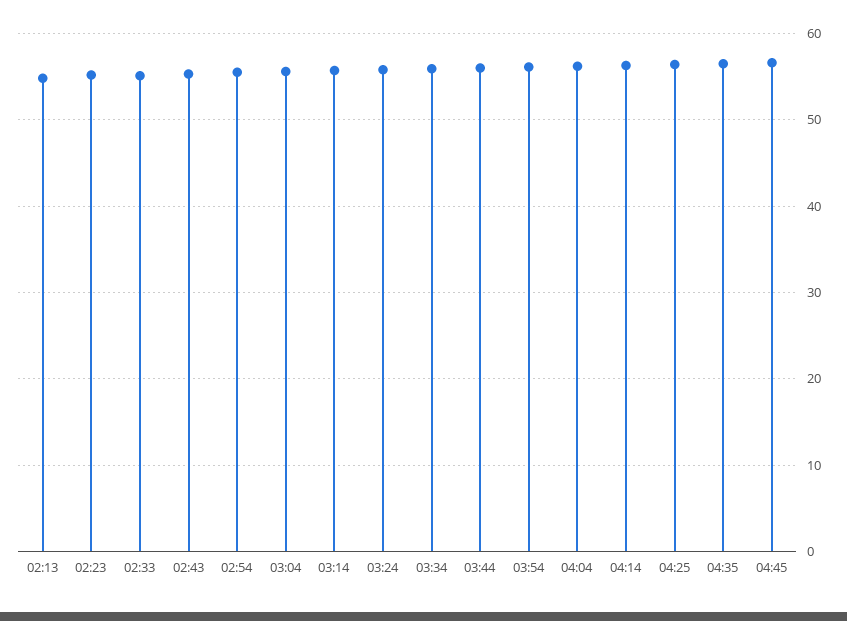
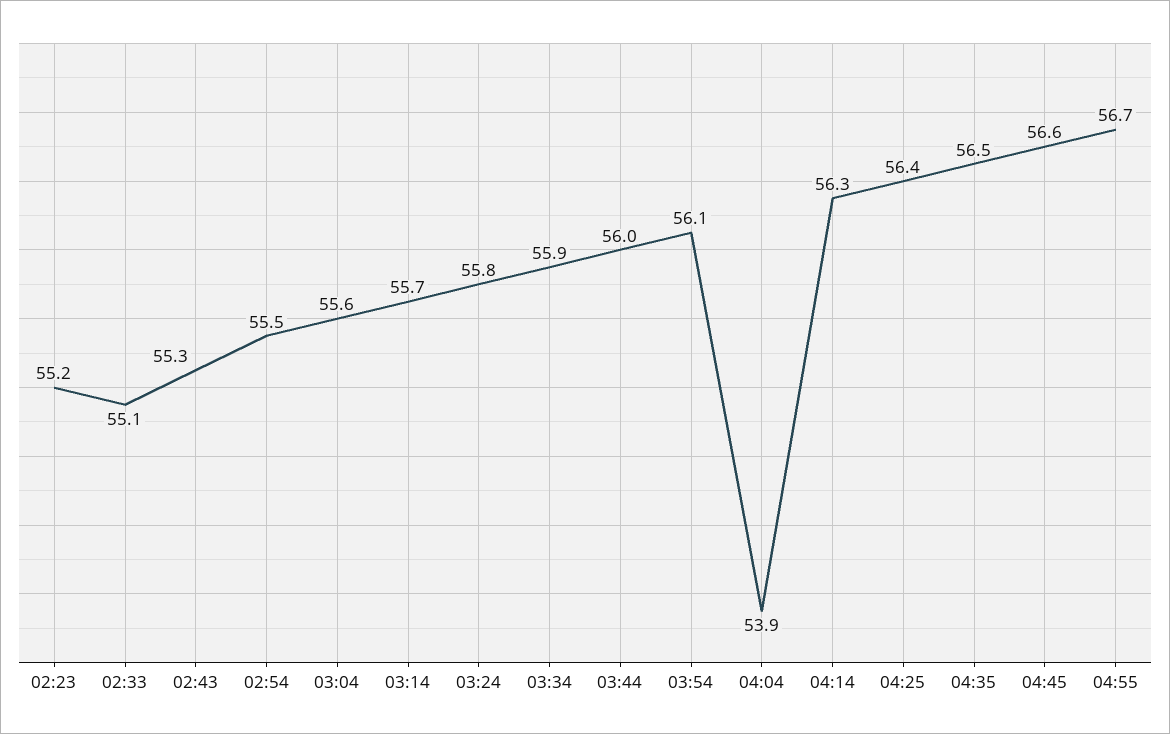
02:13: 55 -> none
04:04: 56 -> 53.9
04:55: none -> 56.7

